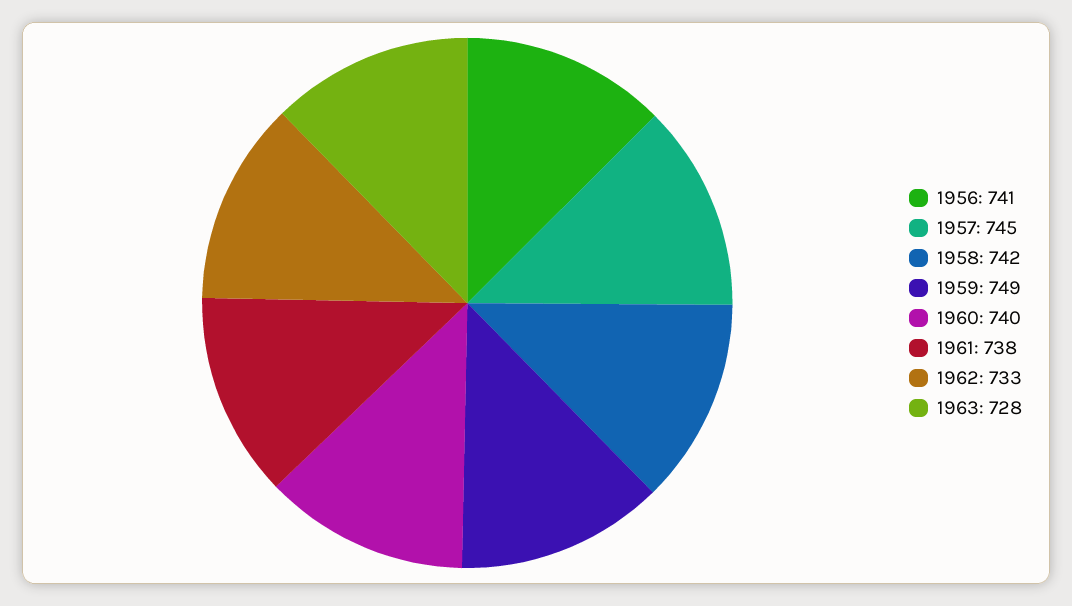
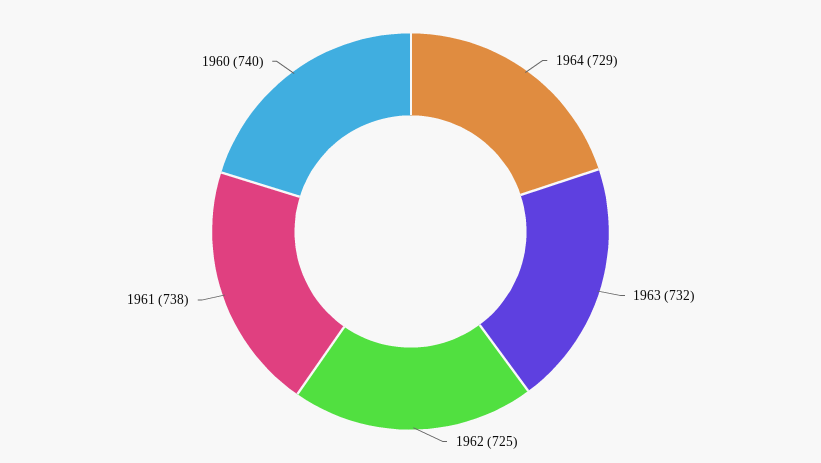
1956: 741 -> none
1957: 745 -> none
1958: 742 -> none
1959: 749 -> none
1962: 733 -> 725
1963: 728 -> 732
1964: none -> 729

